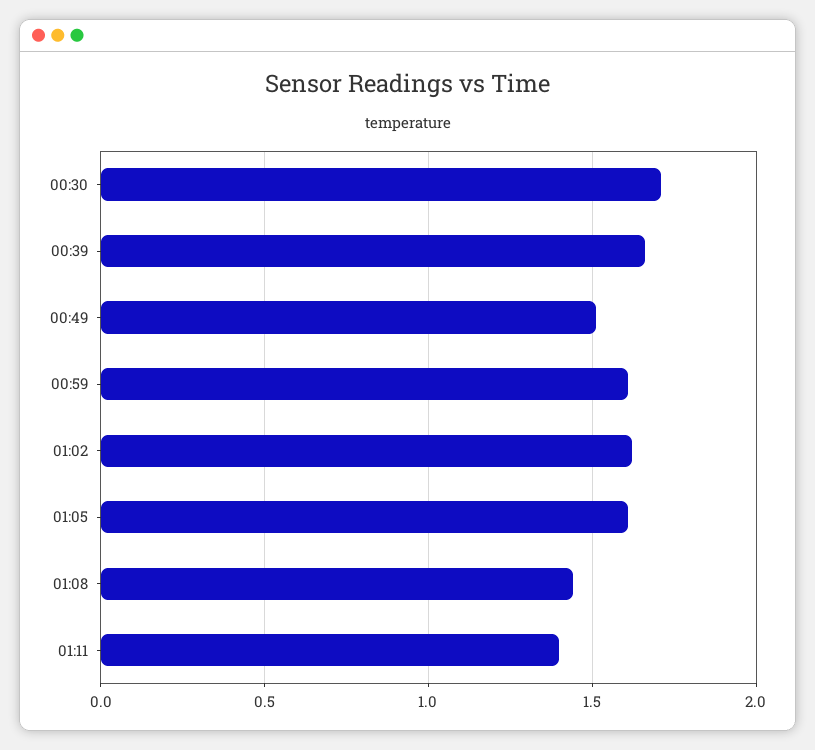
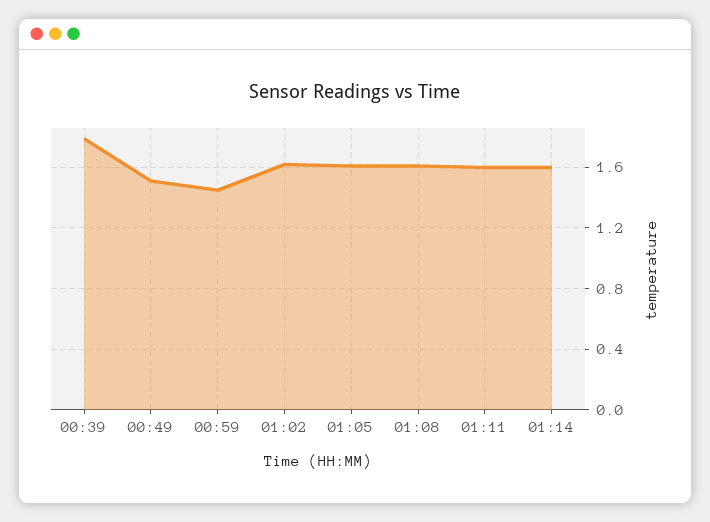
00:30: 1.7 -> none
00:39: 1.65 -> 1.8
00:59: 1.6 -> 1.45
01:08: 1.45 -> 1.6
01:11: 1.4 -> 1.6
01:14: none -> 1.6

